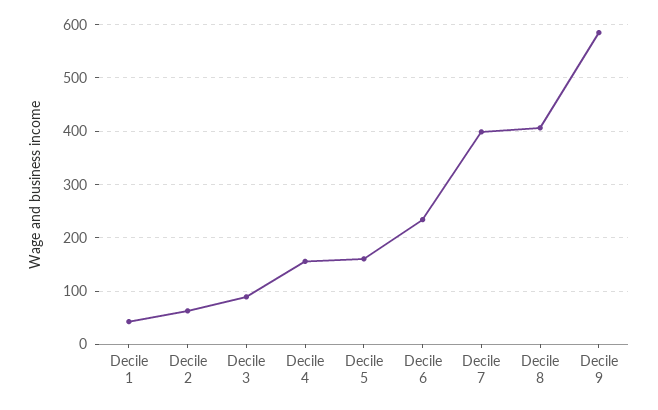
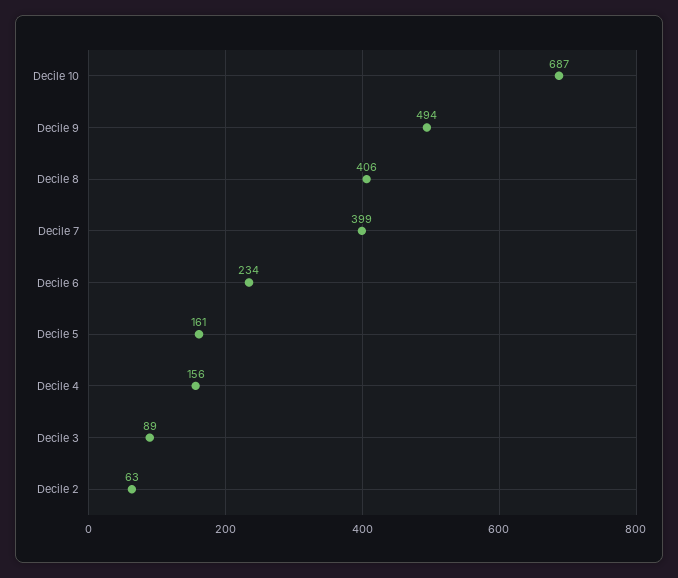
Decile 1: 40 -> none
Decile 9: 580 -> 494
Decile 10: none -> 687

